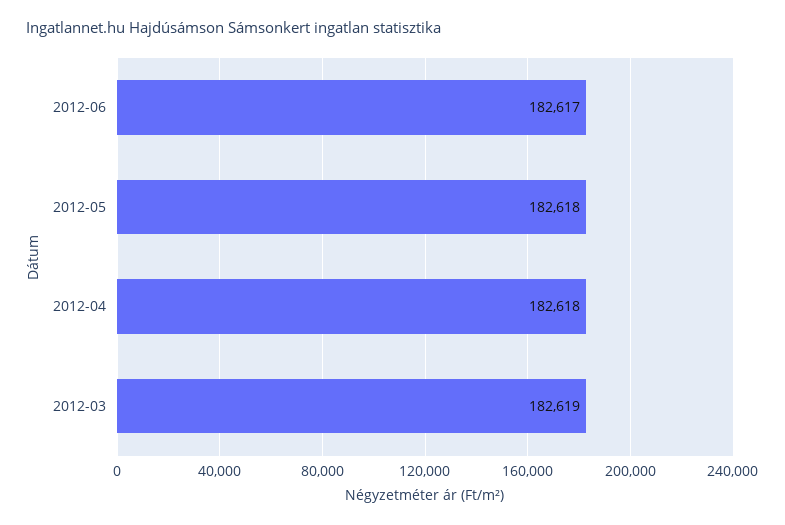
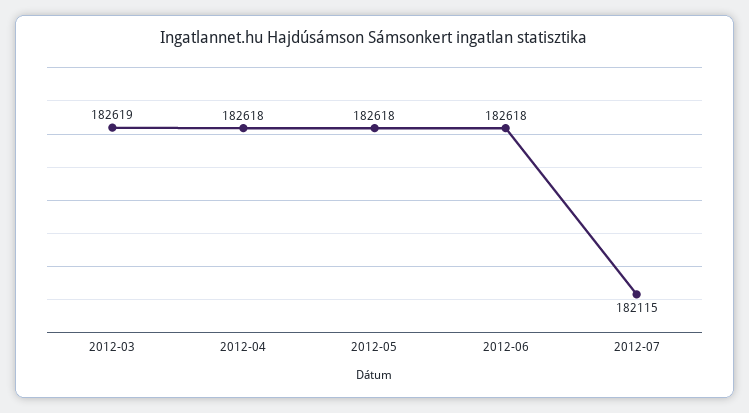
2012-06: 182617 -> 182618
2012-07: none -> 182115

